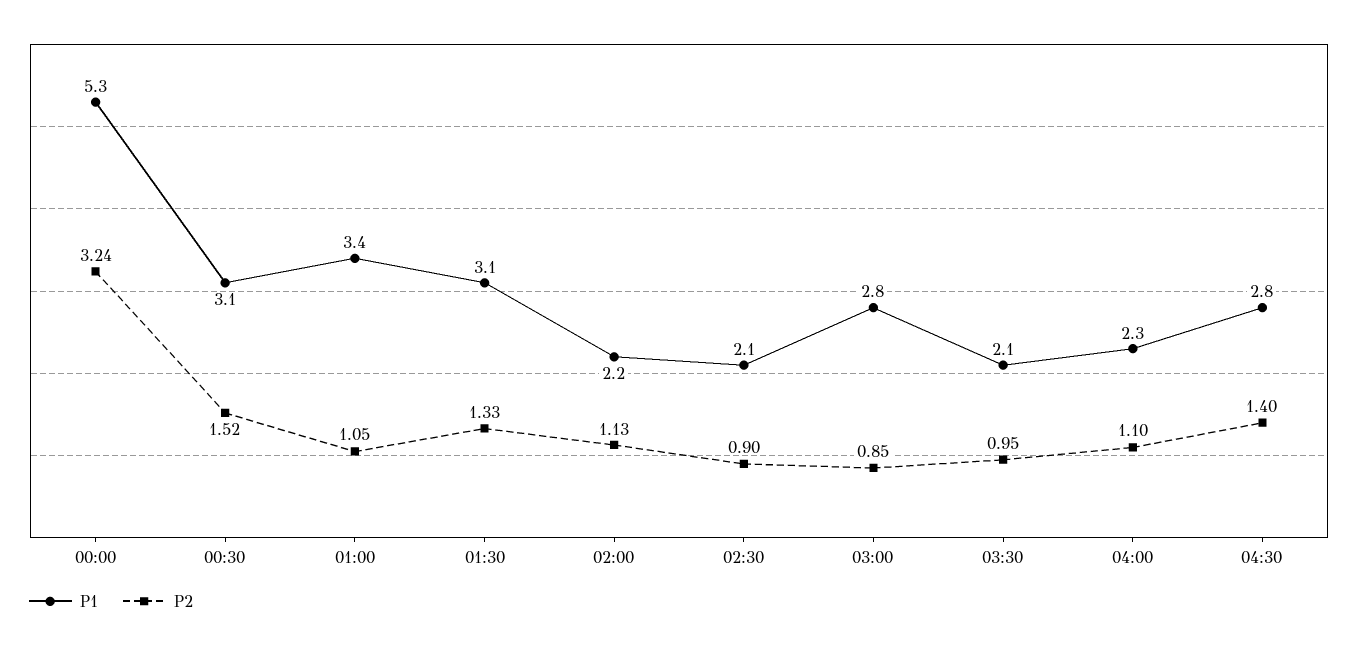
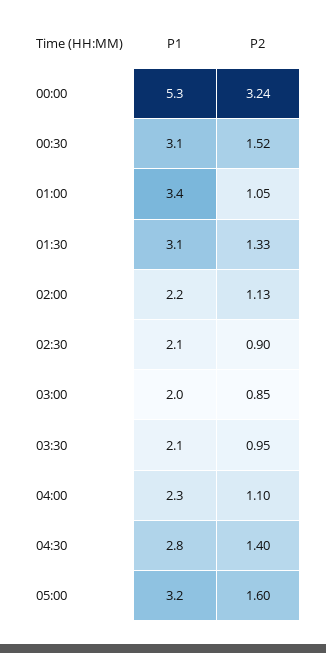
P1, 03:00: 2.8 -> 2
P1, 05:00: none -> 3.2
P2, 05:00: none -> 1.6

